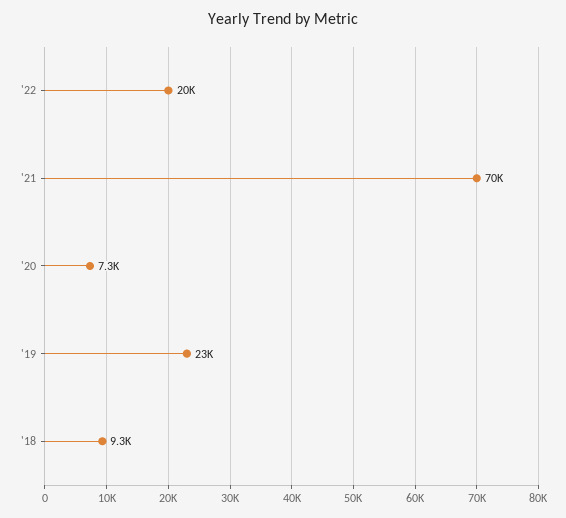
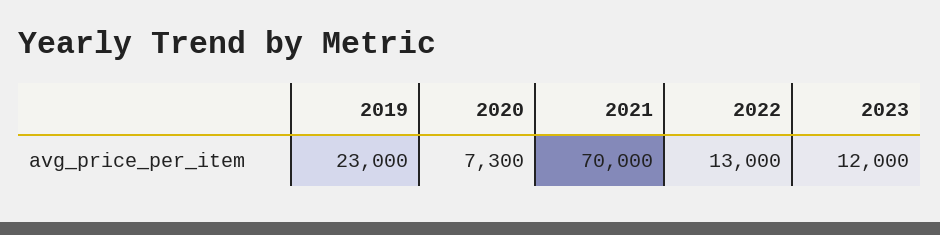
'22: 20000 -> 13000
'18: 9300 -> none
2023: none -> 12000

